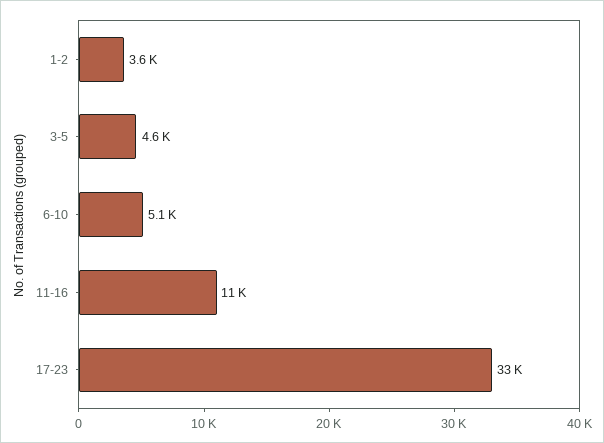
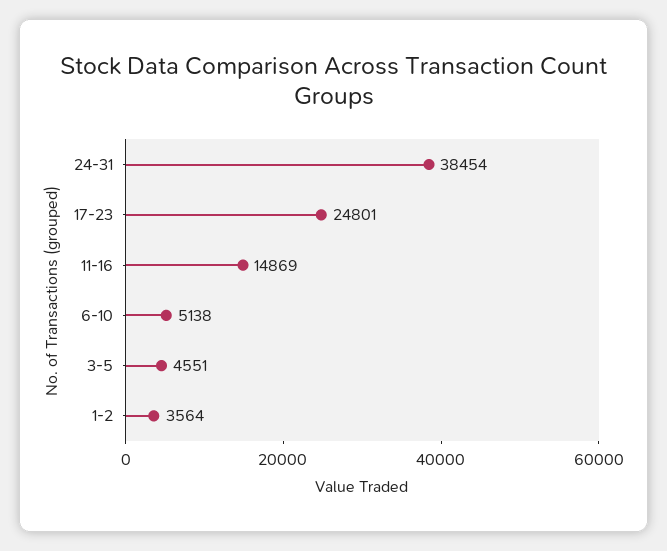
11-16: 11000 -> 14869
17-23: 33000 -> 24801
24-31: none -> 38454

